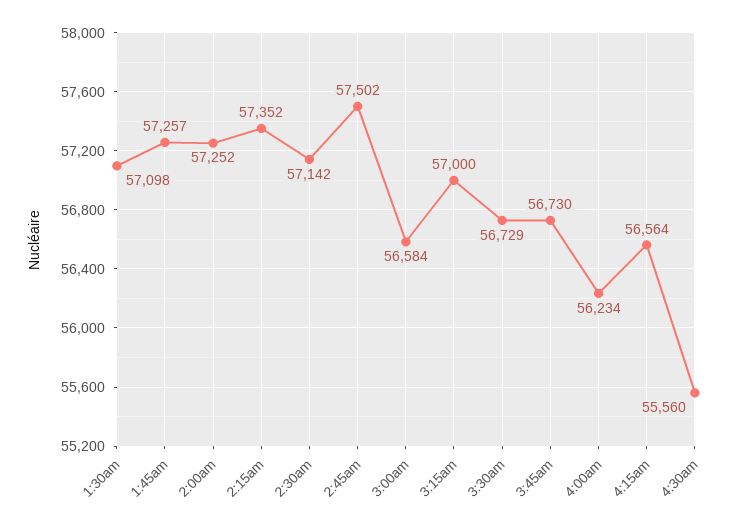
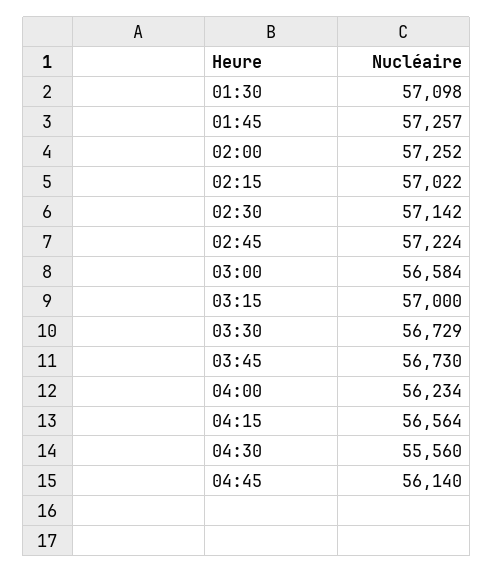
2:15am: 57352 -> 57022
2:45am: 57502 -> 57224
04:45: none -> 56140

